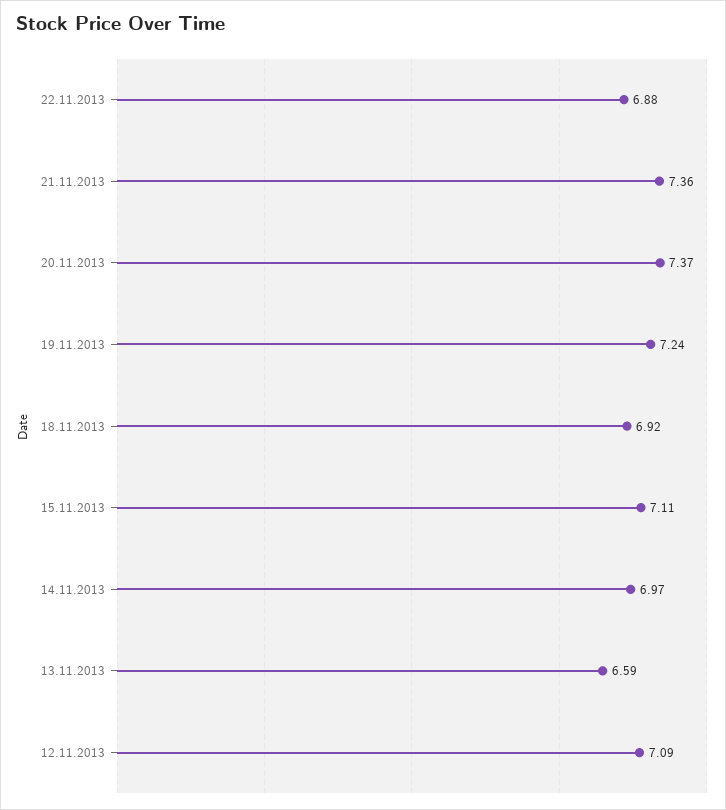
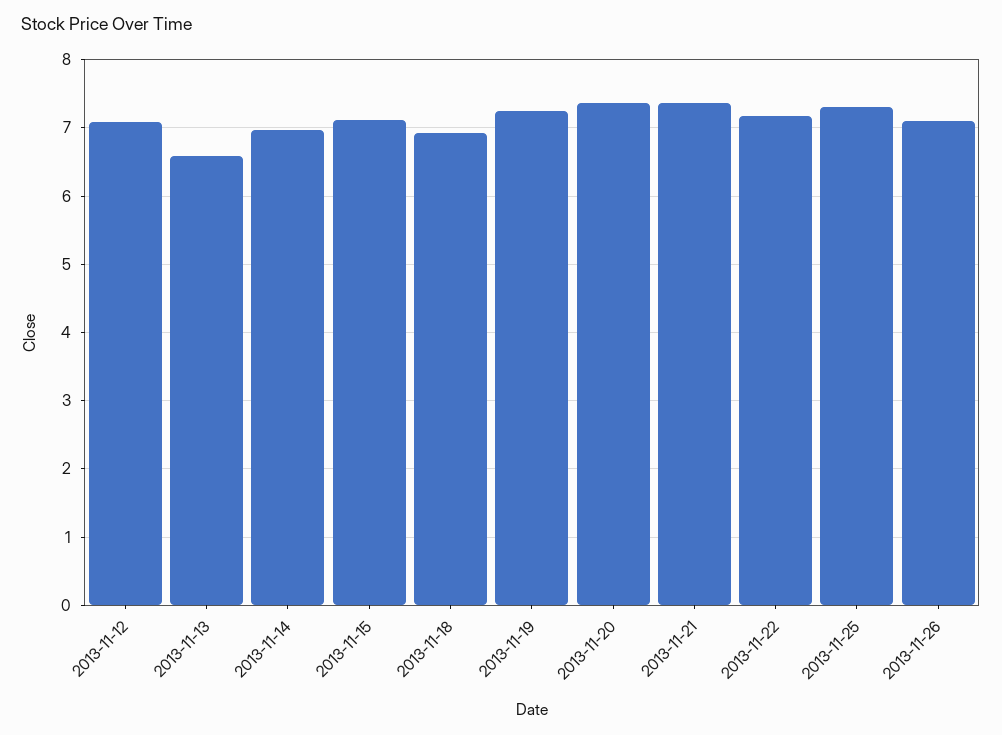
22.11.2013: 6.88 -> 7.2
2013-11-25: none -> 7.3
2013-11-26: none -> 7.1

